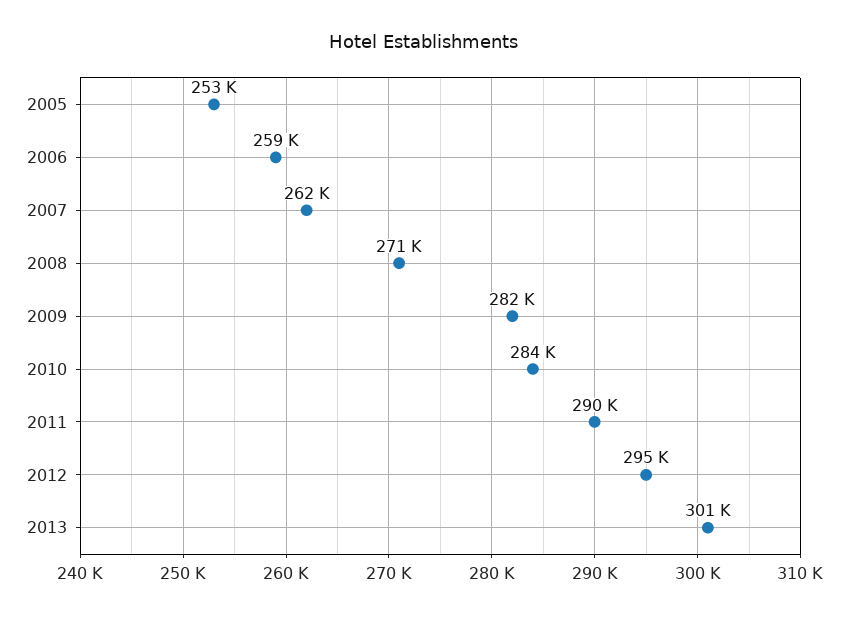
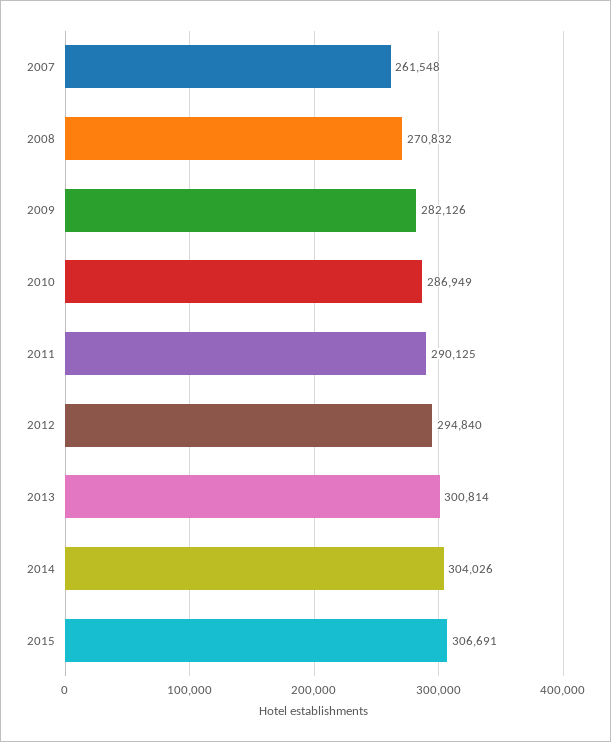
2005: 253000 -> none
2006: 259000 -> none
2010: 284000 -> 286949
2014: none -> 304026
2015: none -> 306691

